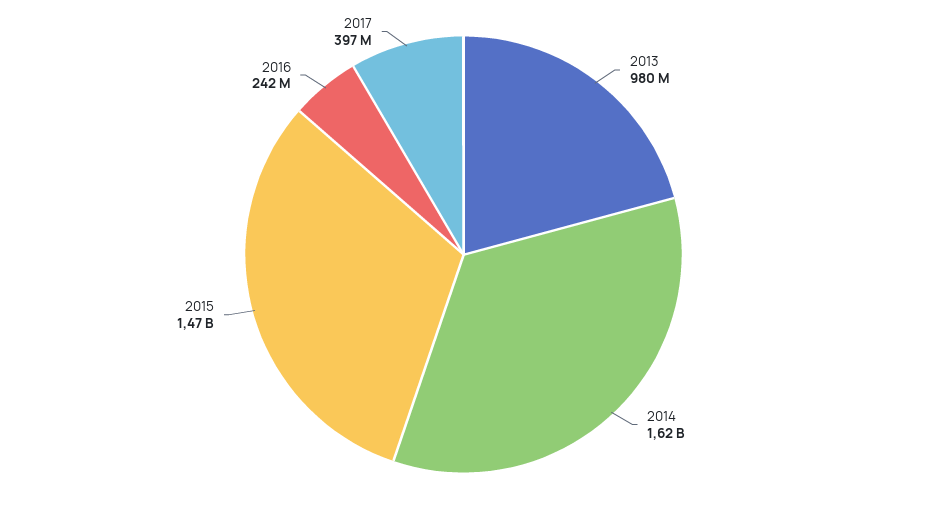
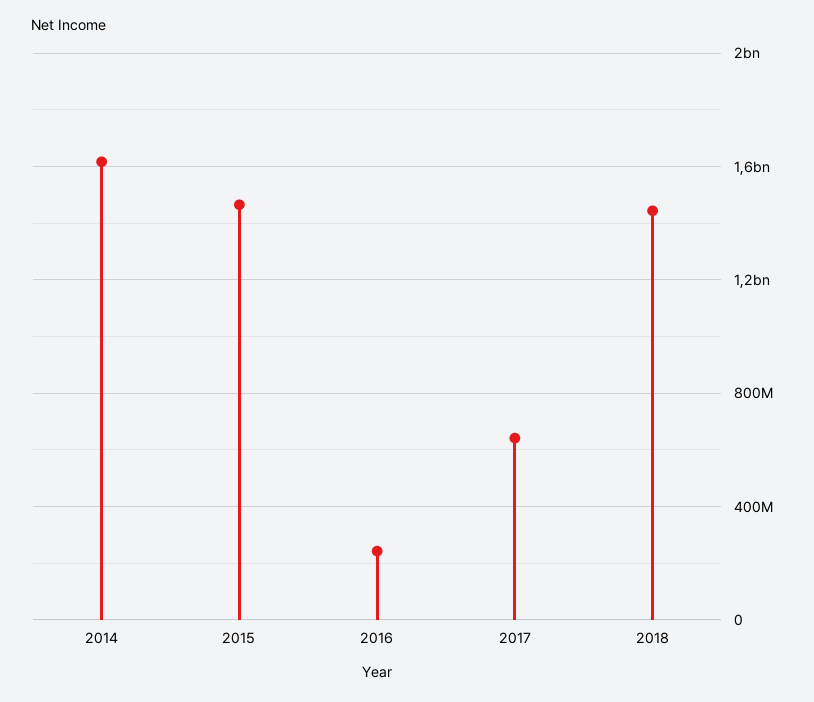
2013: 980000000 -> none
2017: 397000000 -> 650000000
2018: none -> 1450000000

